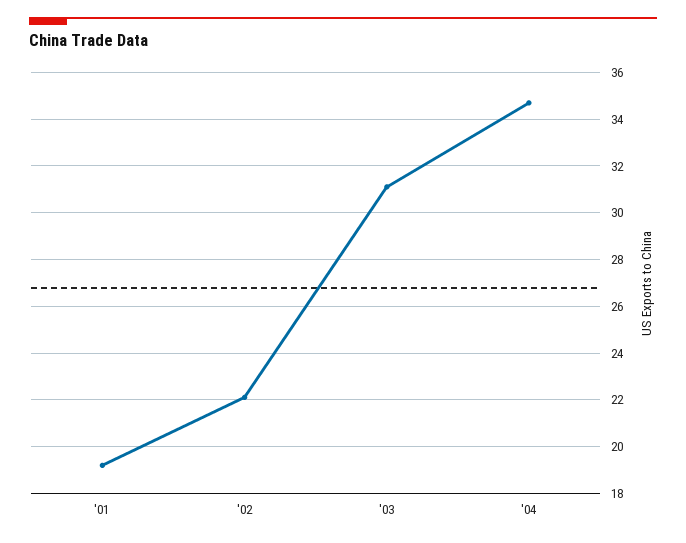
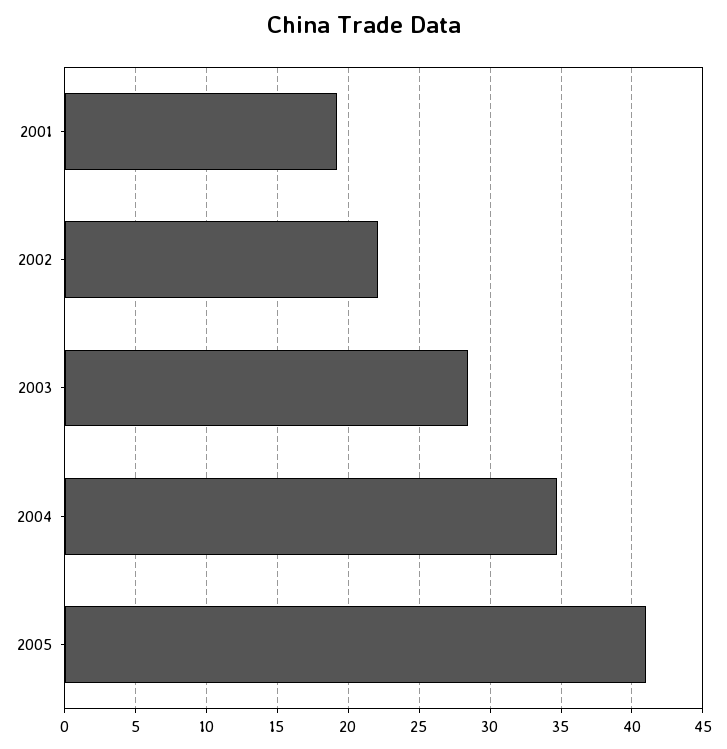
'03: 31 -> 28.5
2005: none -> 41

